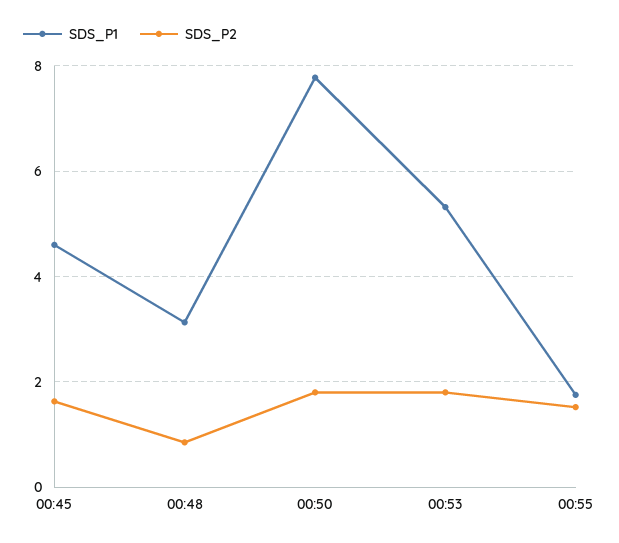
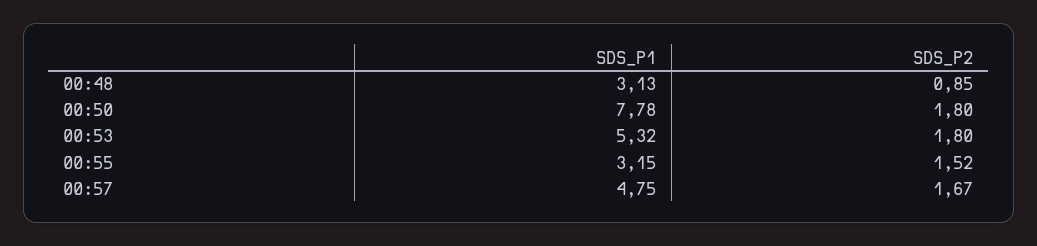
SDS_P1, 00:45: 4.6 -> none
SDS_P2, 00:45: 1.6 -> none
SDS_P1, 00:55: 1.8 -> 3.15
SDS_P1, 00:57: none -> 4.75
SDS_P2, 00:57: none -> 1.67

